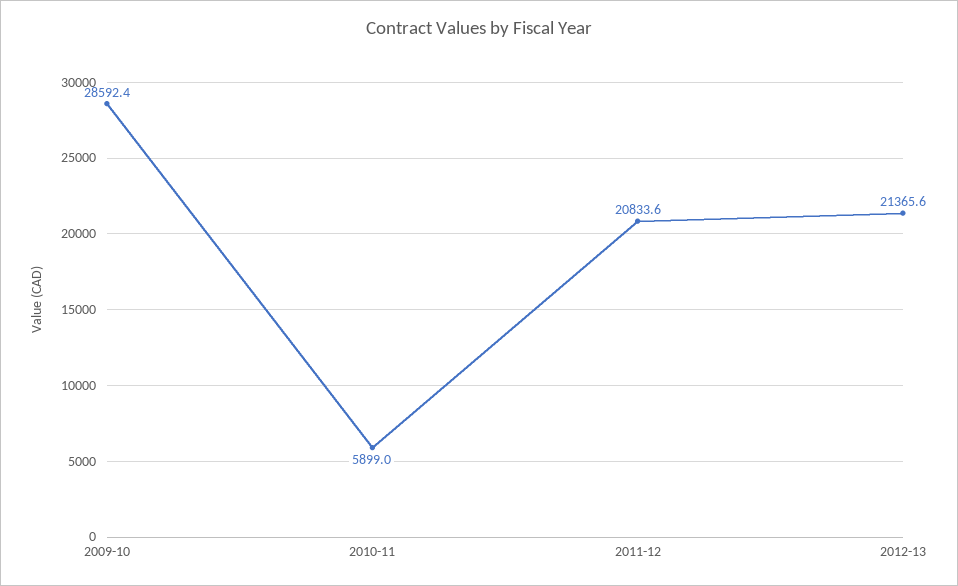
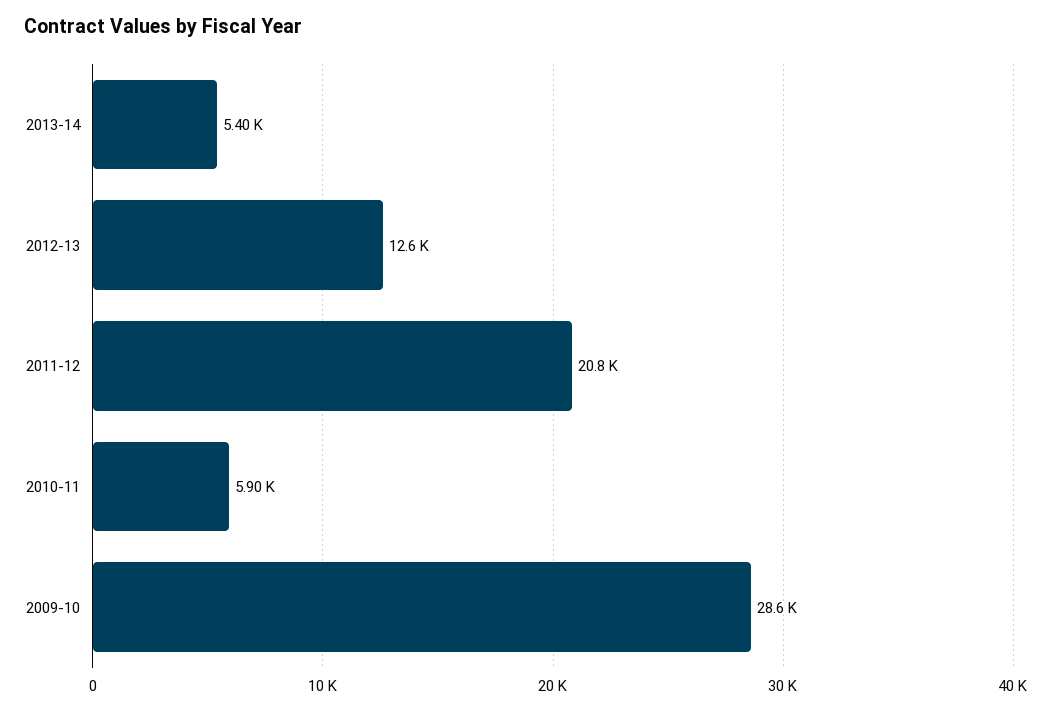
2012-13: 21365.6 -> 12600
2013-14: none -> 5400

